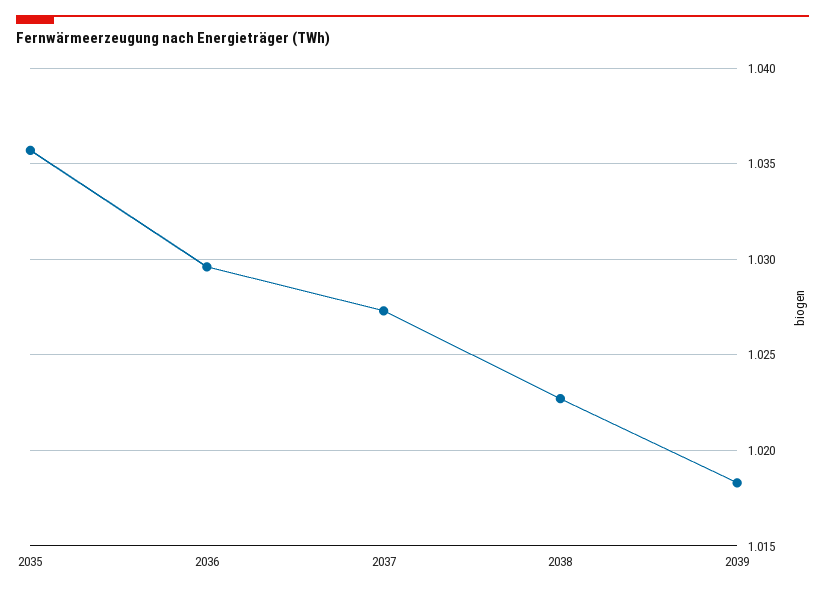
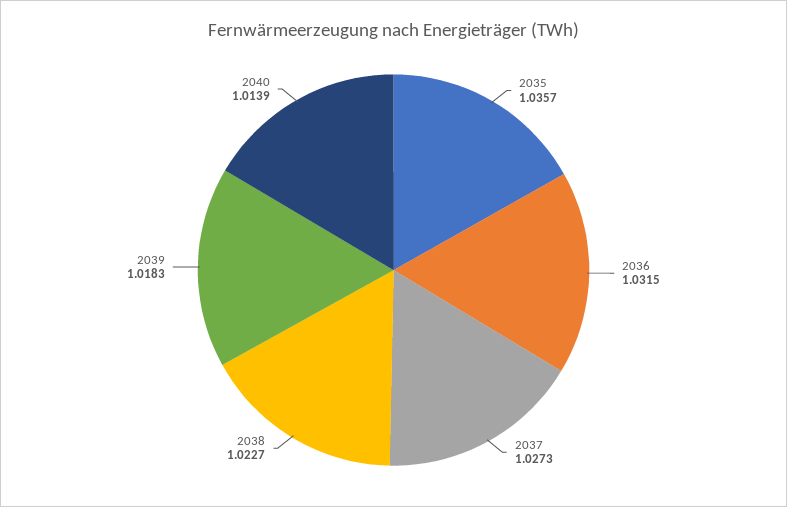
2036: 1.0295 -> 1.0315
2040: none -> 1.0139

